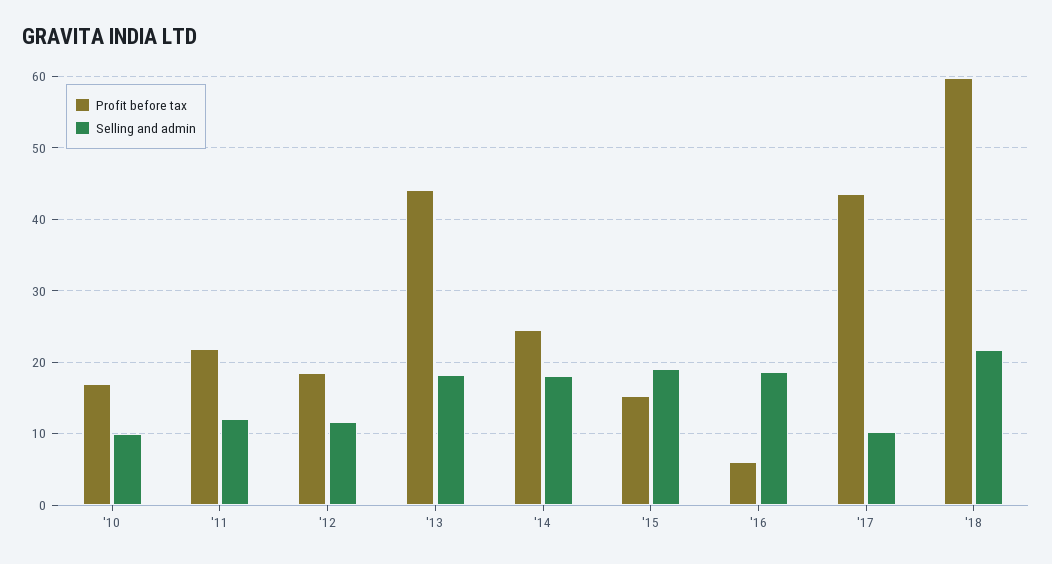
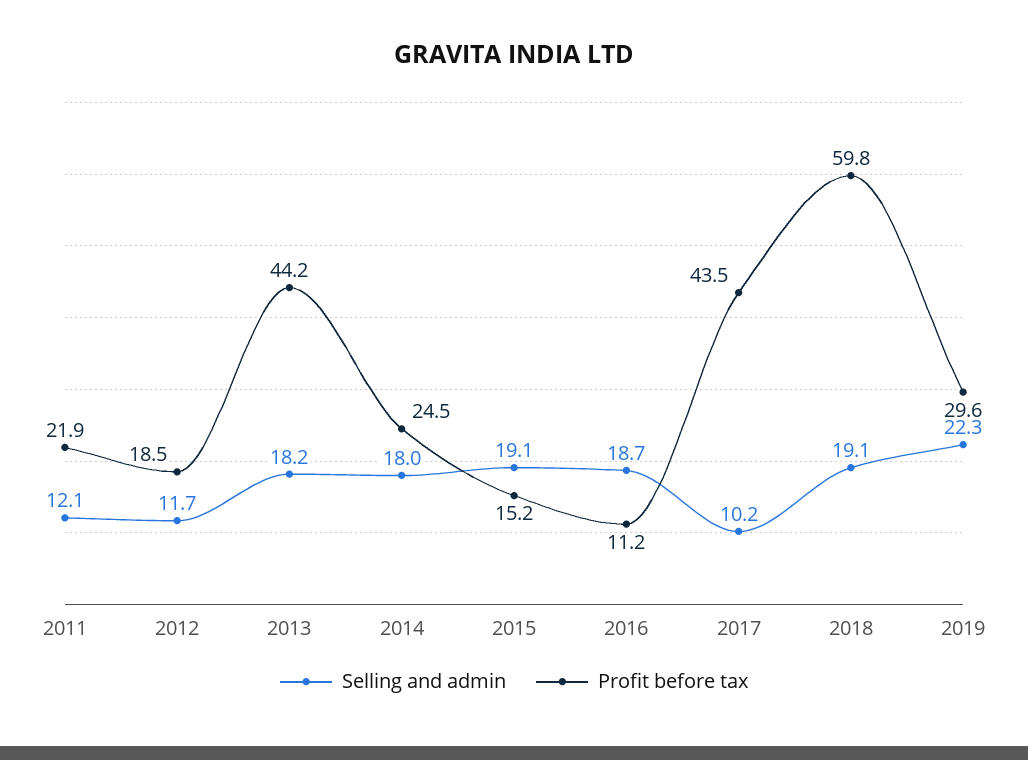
Profit before tax, '10: 17 -> none
Selling and admin, '10: 10 -> none
Profit before tax, '16: 6 -> 11.2
Selling and admin, '18: 22 -> 19.1
Selling and admin, 2019: none -> 22.3
Profit before tax, 2019: none -> 29.6

